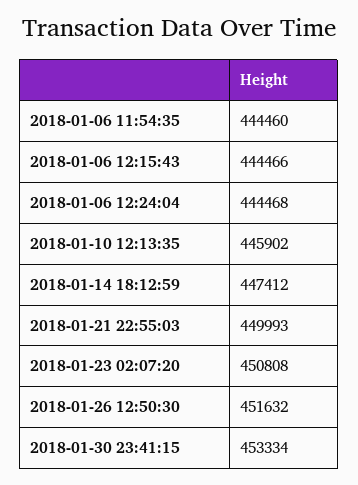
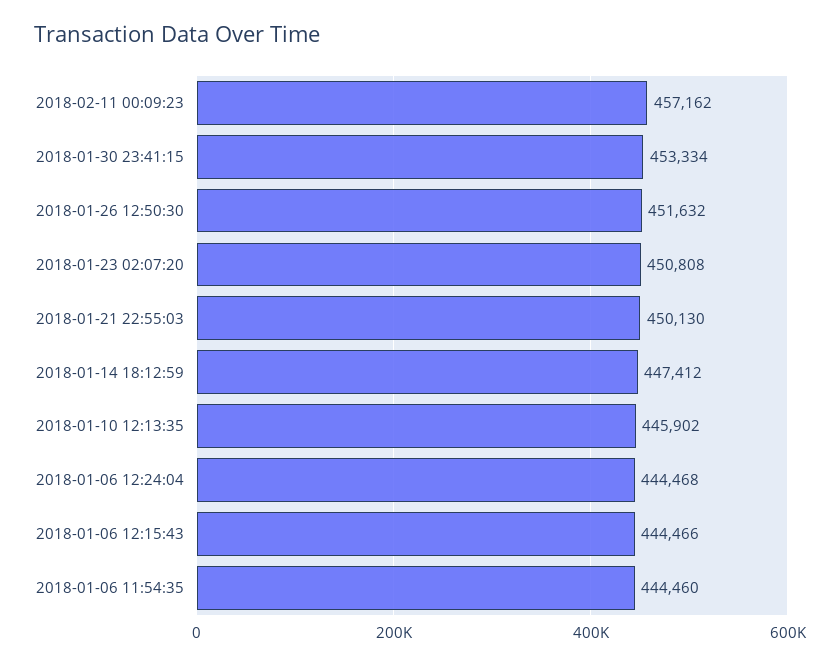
2018-01-21 22:55:03: 449993 -> 450130
2018-02-11 00:09:23: none -> 457162

